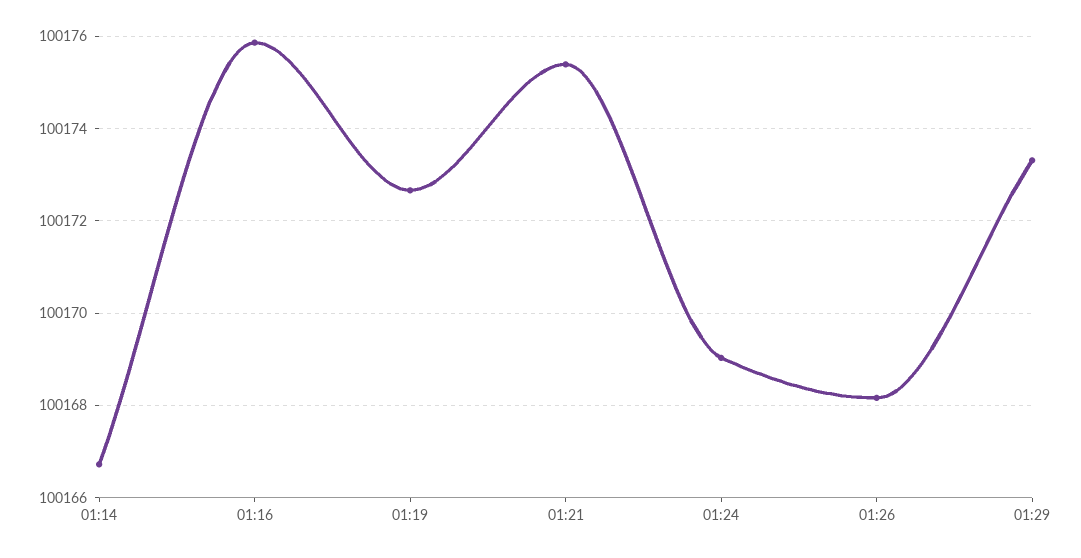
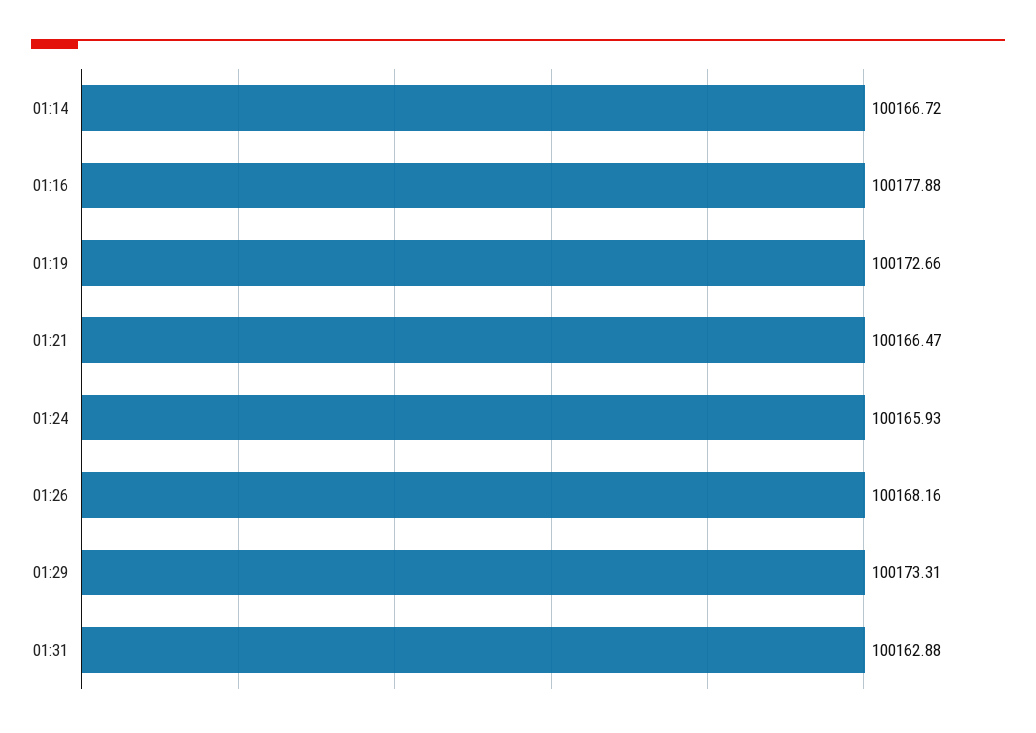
01:16: 100175.8 -> 100177.88
01:21: 100175.4 -> 100166.47
01:24: 100169 -> 100165.93
01:31: none -> 100162.88

